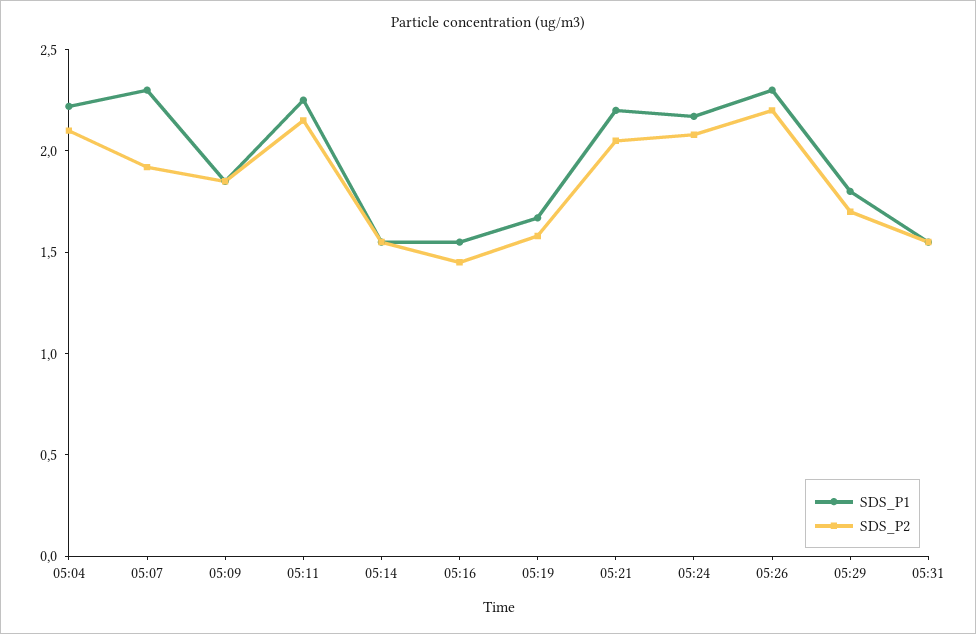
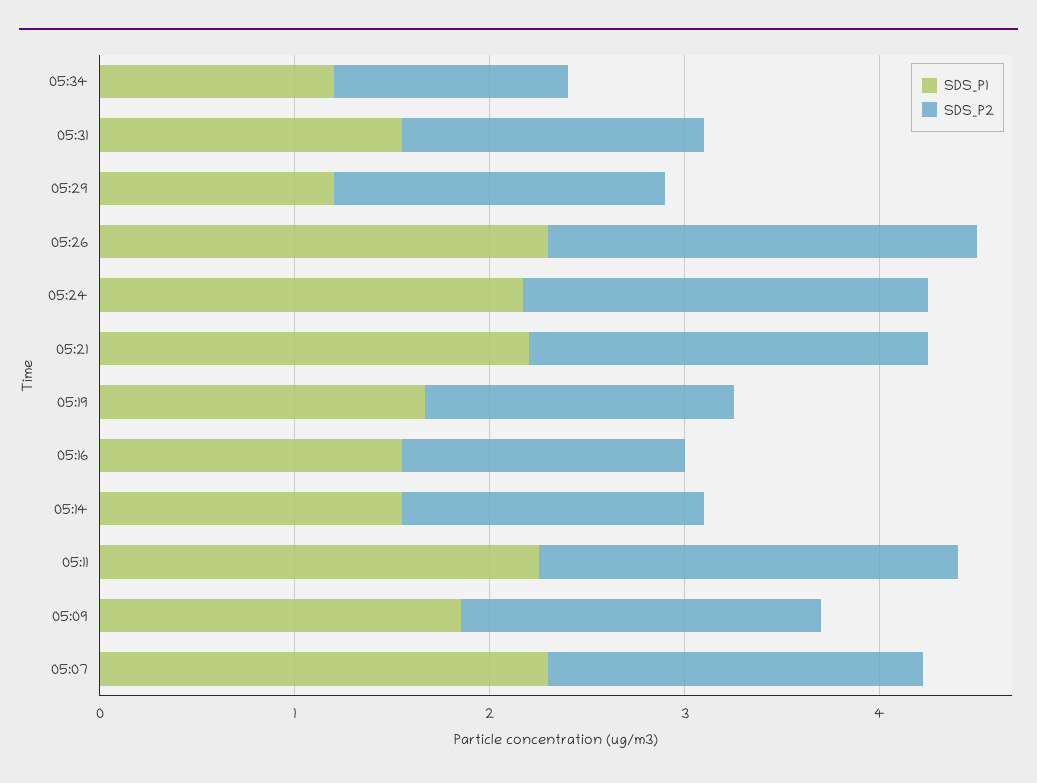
SDS_P1, 05:04: 2.2 -> none
SDS_P2, 05:04: 2.1 -> none
SDS_P1, 05:29: 1.8 -> 1.2
SDS_P1, 05:34: none -> 1.2
SDS_P2, 05:34: none -> 1.2

